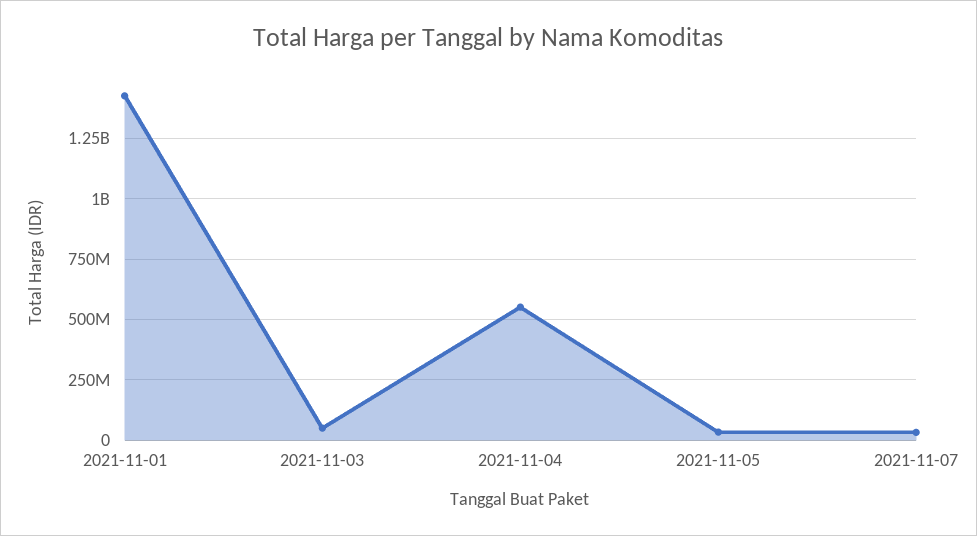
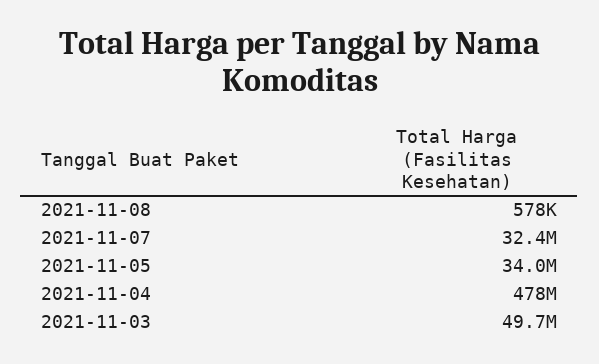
2021-11-01: 1425000000 -> none
2021-11-04: 550000000 -> 478000000
2021-11-08: none -> 578000

